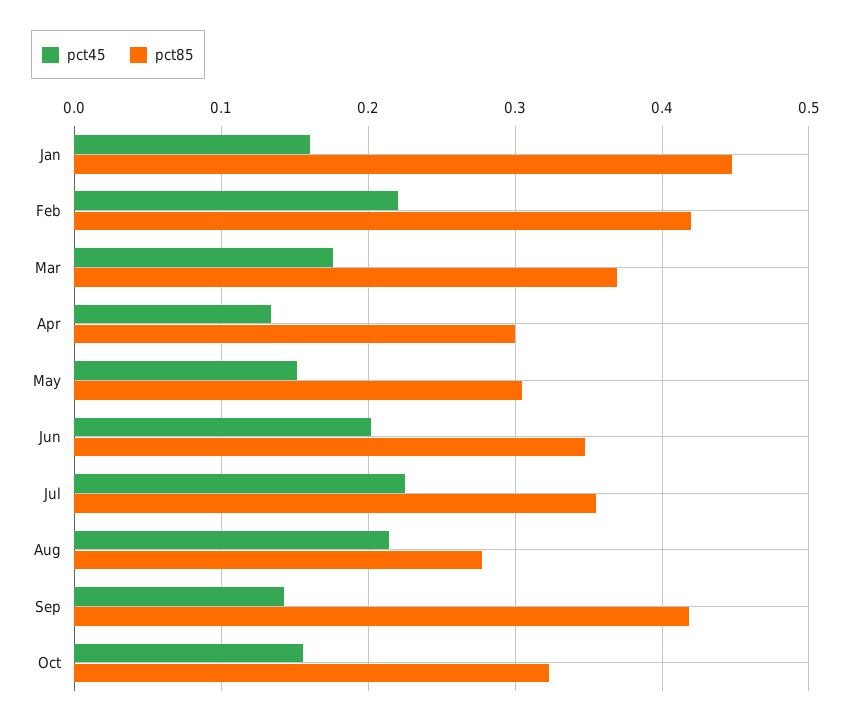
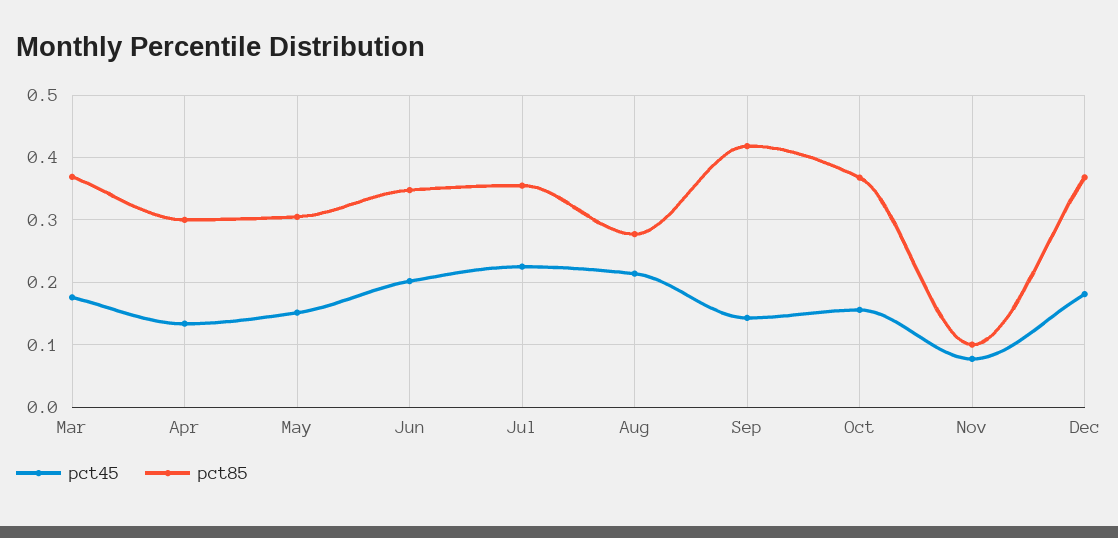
pct45, Jan: 0.16 -> none
pct85, Jan: 0.45 -> none
pct45, Feb: 0.22 -> none
pct85, Feb: 0.42 -> none
pct85, Oct: 0.32 -> 0.37
pct45, Nov: none -> 0.08
pct85, Nov: none -> 0.1
pct45, Dec: none -> 0.18
pct85, Dec: none -> 0.37

